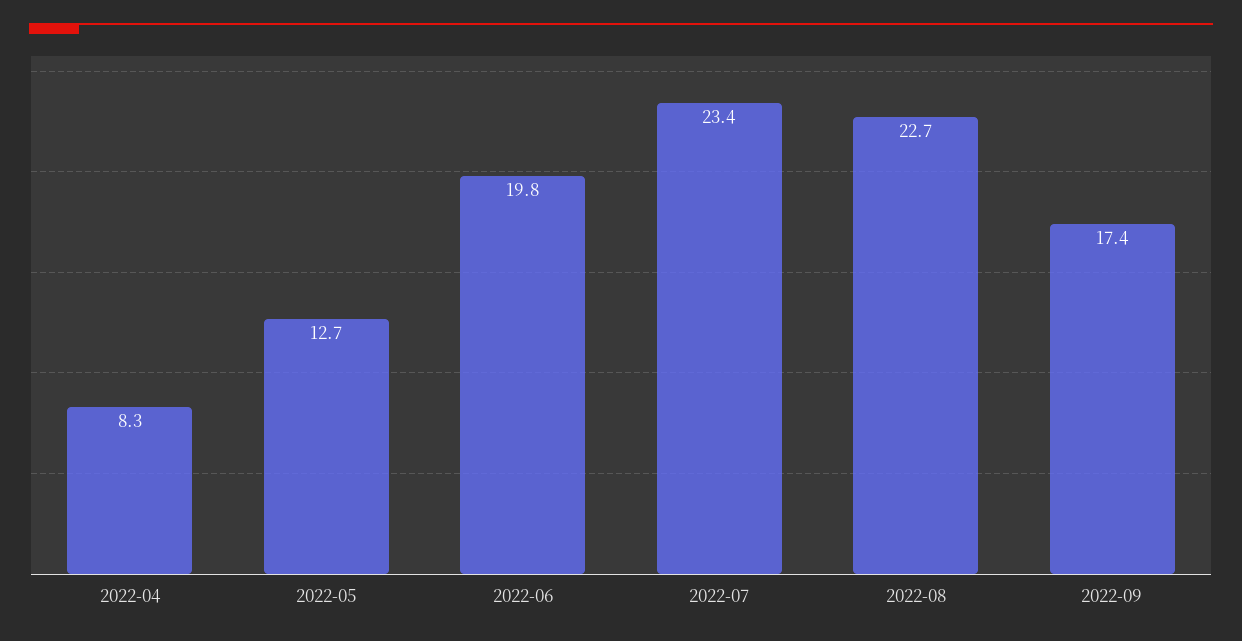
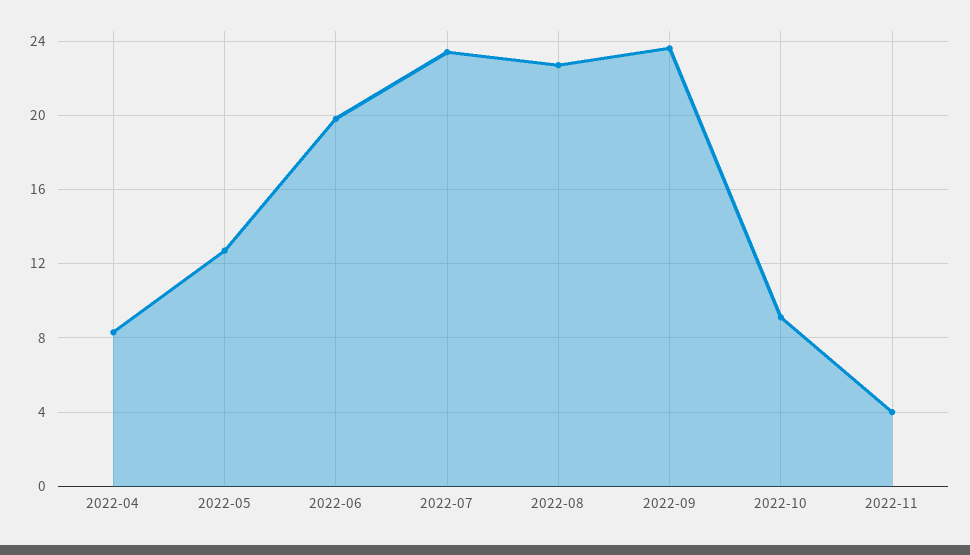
2022-09: 17.4 -> 23.5
2022-10: none -> 9
2022-11: none -> 4

